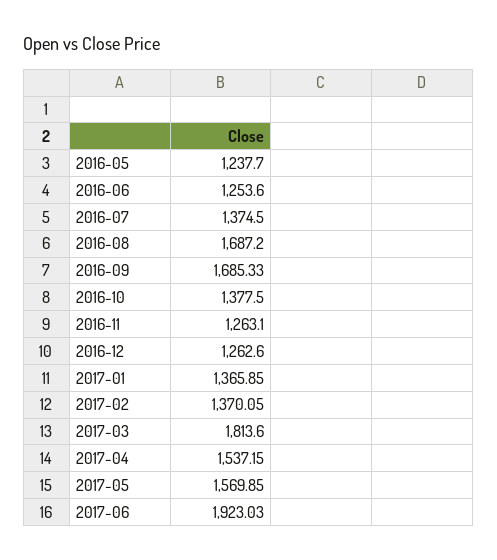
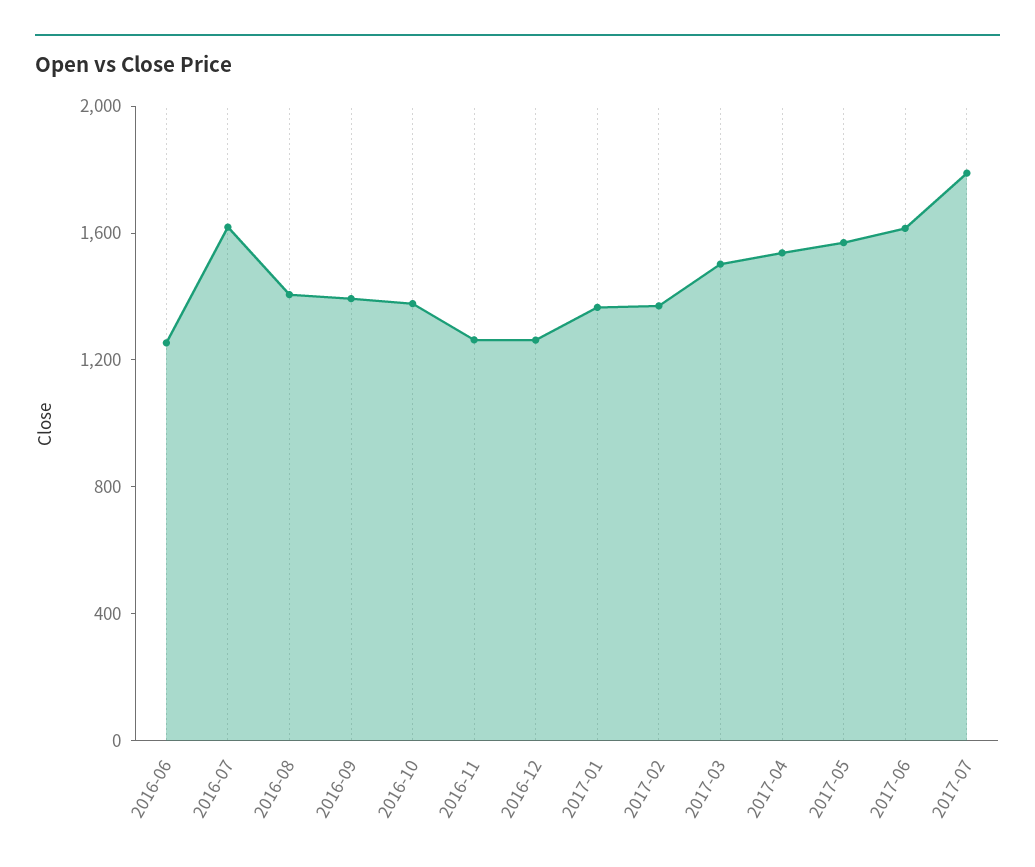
2016-05: 1237.7 -> none
2016-07: 1374.5 -> 1600
2016-08: 1687.2 -> 1400
2016-09: 1685.33 -> 1400
2017-03: 1813.6 -> 1500
2017-06: 1923.03 -> 1600
2017-07: none -> 1800

